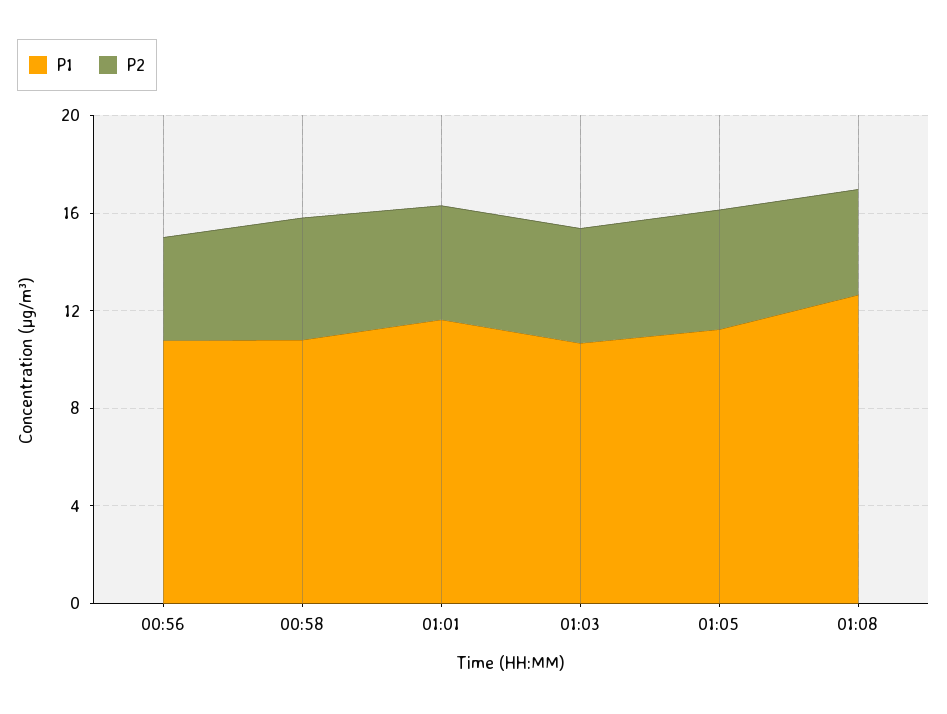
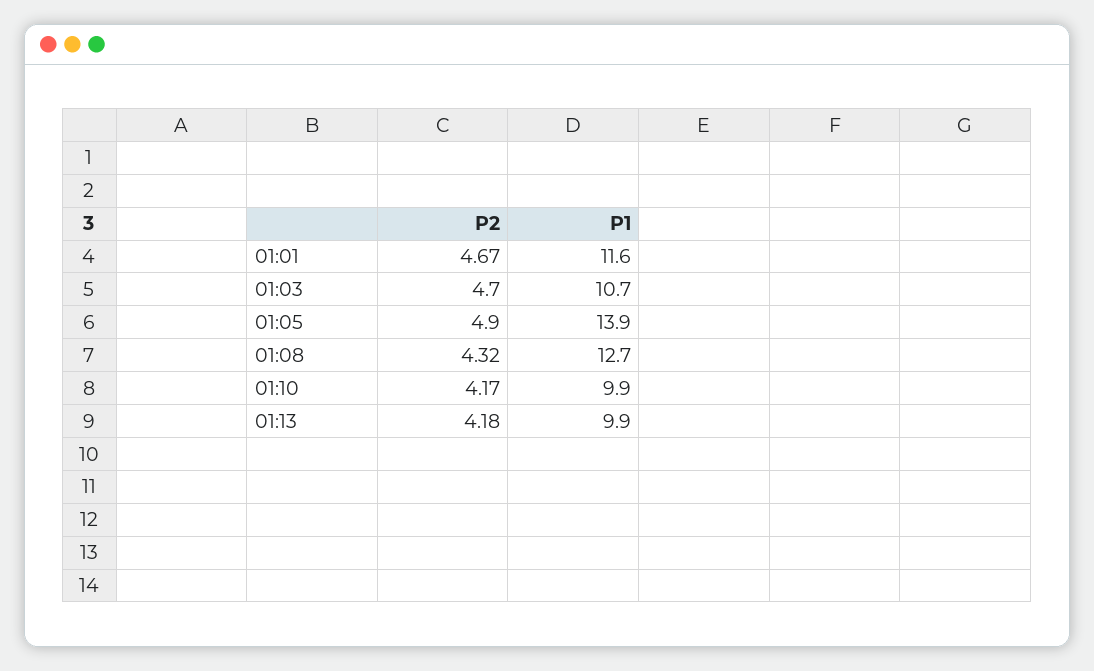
P1, 00:56: 11 -> none
P2, 00:56: 4 -> none
P1, 00:58: 11 -> none
P2, 00:58: 5 -> none
P1, 01:05: 11 -> 13.9
P2, 01:10: none -> 4.17
P1, 01:10: none -> 9.9
P2, 01:13: none -> 4.18
P1, 01:13: none -> 9.9

